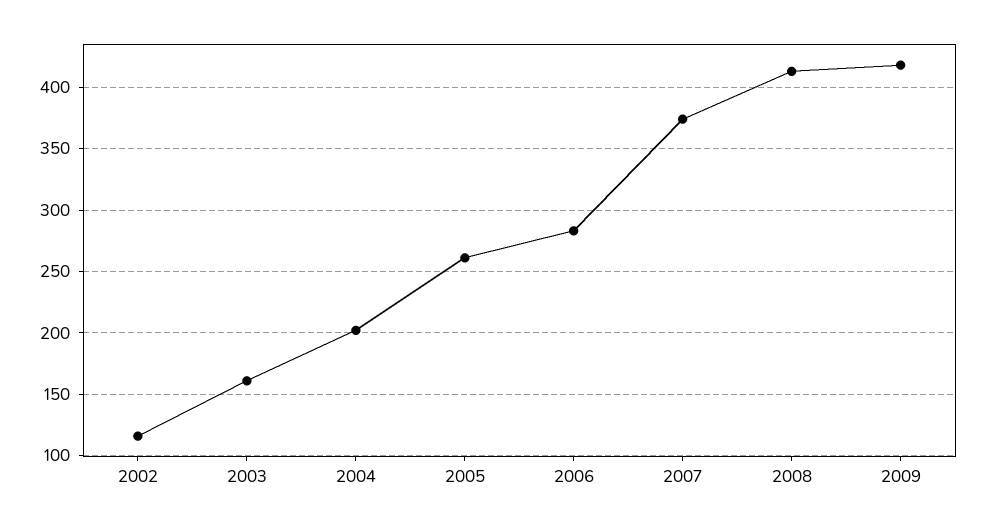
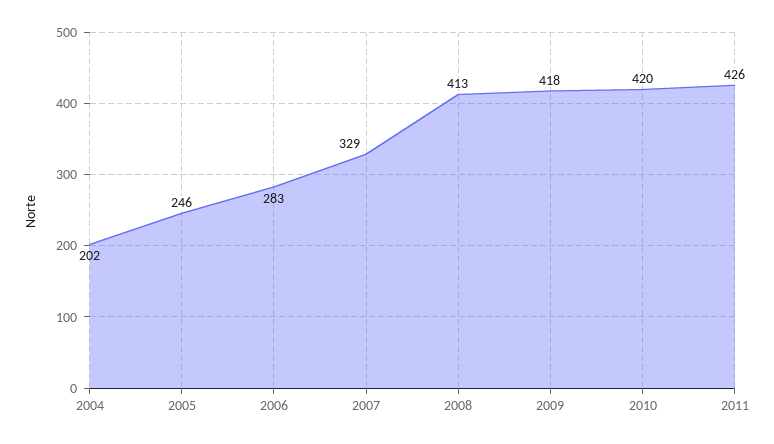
2002: 115 -> none
2003: 160 -> none
2005: 260 -> 246
2007: 375 -> 329
2010: none -> 420
2011: none -> 426

